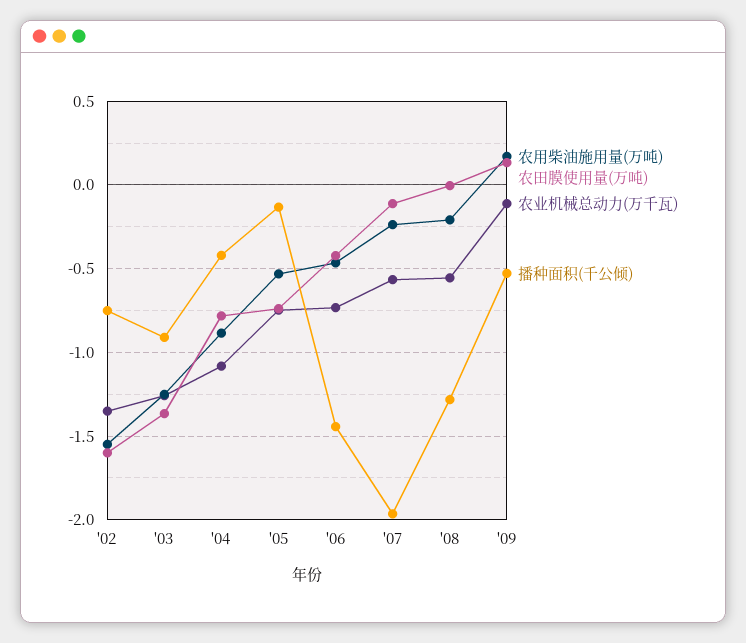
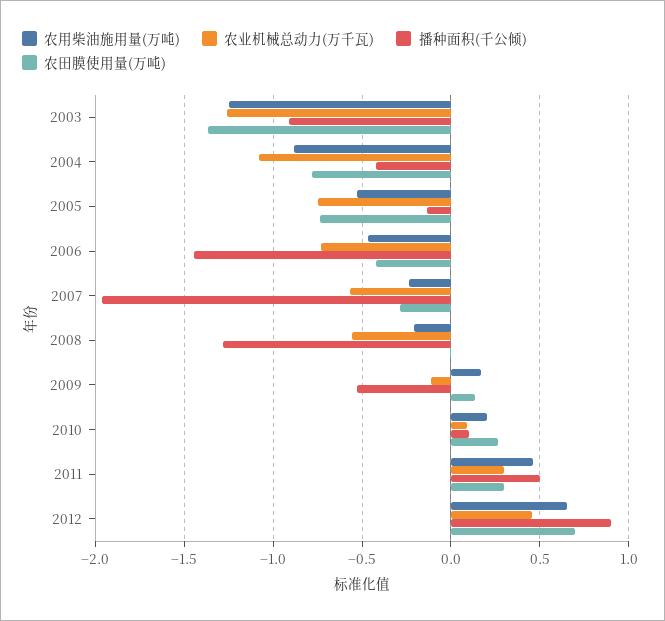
农用柴油施用量(万吨), '02: -1.55 -> none
农田膜使用量(万吨), '02: -1.6 -> none
农业机械总动力(万千瓦), '02: -1.35 -> none
播种面积(千公倾), '02: -0.75 -> none
农田膜使用量(万吨), '07: -0.1 -> -0.3
农用柴油施用量(万吨), 2010: none -> 0.2
农业机械总动力(万千瓦), 2010: none -> 0.1
播种面积(千公倾), 2010: none -> 0.1
农田膜使用量(万吨), 2010: none -> 0.25
农用柴油施用量(万吨), 2011: none -> 0.45
农业机械总动力(万千瓦), 2011: none -> 0.3
播种面积(千公倾), 2011: none -> 0.5
农田膜使用量(万吨), 2011: none -> 0.3
农用柴油施用量(万吨), 2012: none -> 0.65
农业机械总动力(万千瓦), 2012: none -> 0.45
播种面积(千公倾), 2012: none -> 0.9
农田膜使用量(万吨), 2012: none -> 0.7

